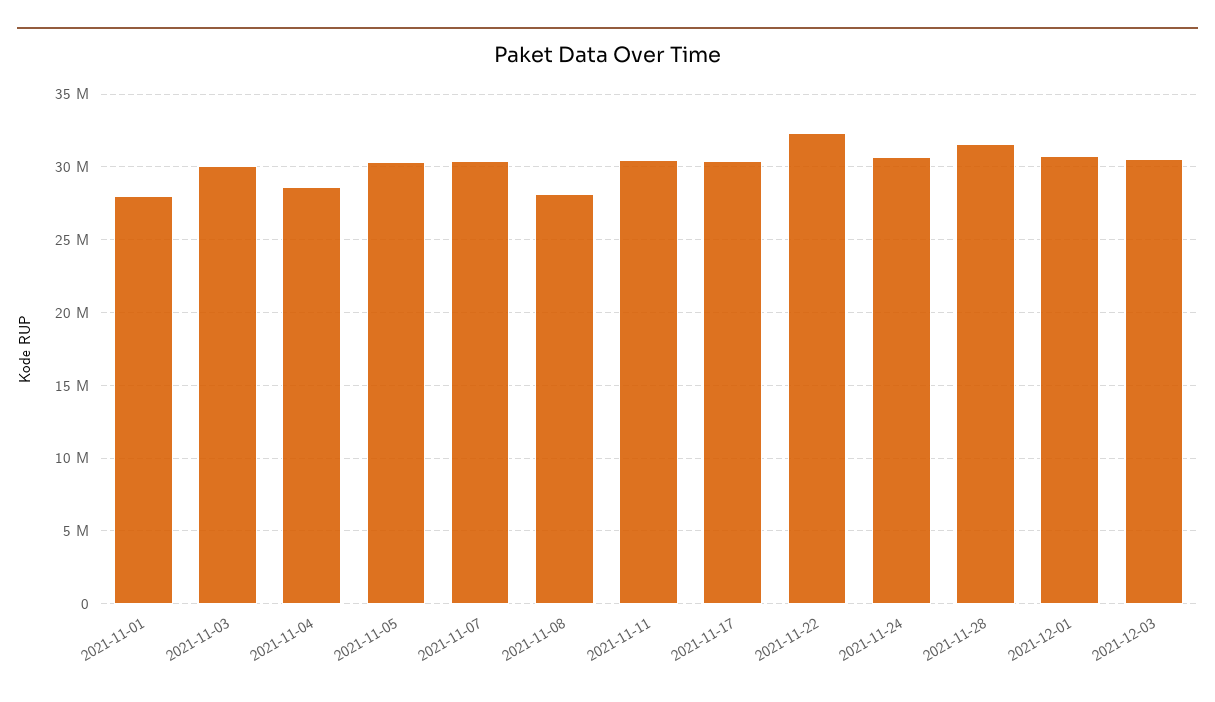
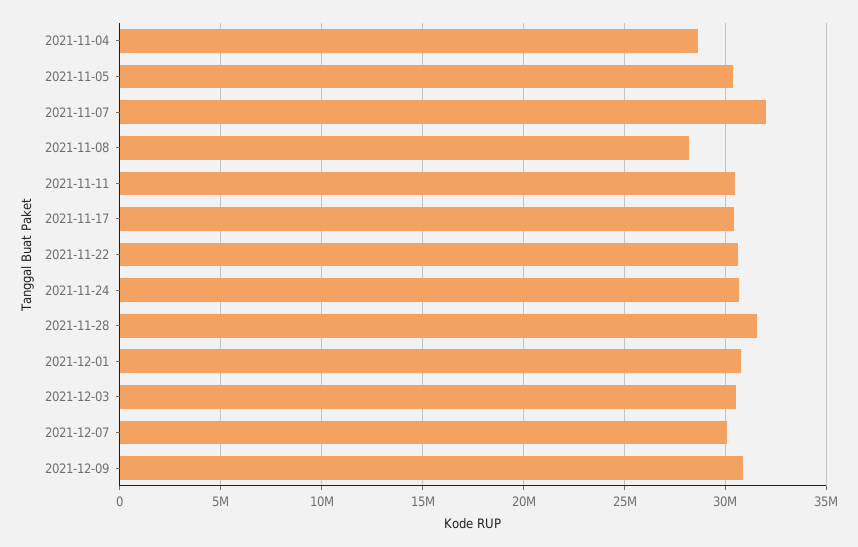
2021-11-01: 28000000 -> none
2021-11-03: 30000000 -> none
2021-11-07: 30500000 -> 32000000
2021-11-22: 32500000 -> 30500000
2021-12-07: none -> 30000000
2021-12-09: none -> 31000000

